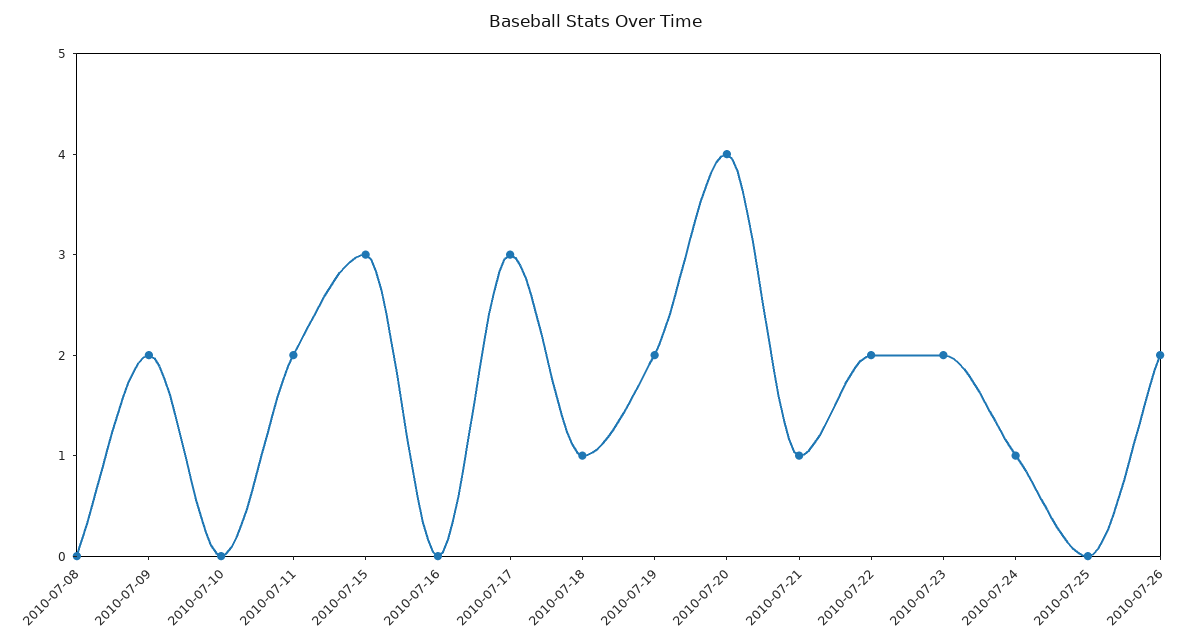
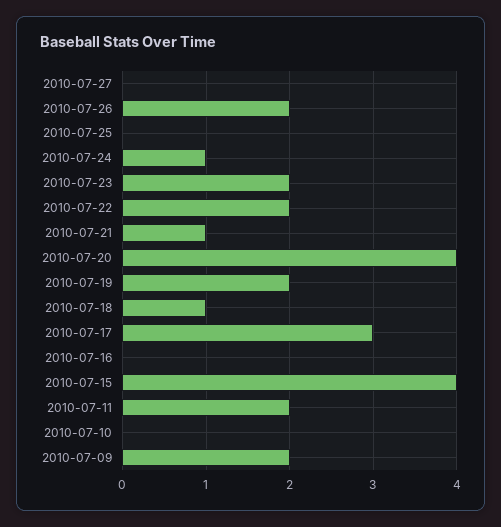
2010-07-08: 0 -> none
2010-07-15: 3 -> 4
2010-07-27: none -> 0

